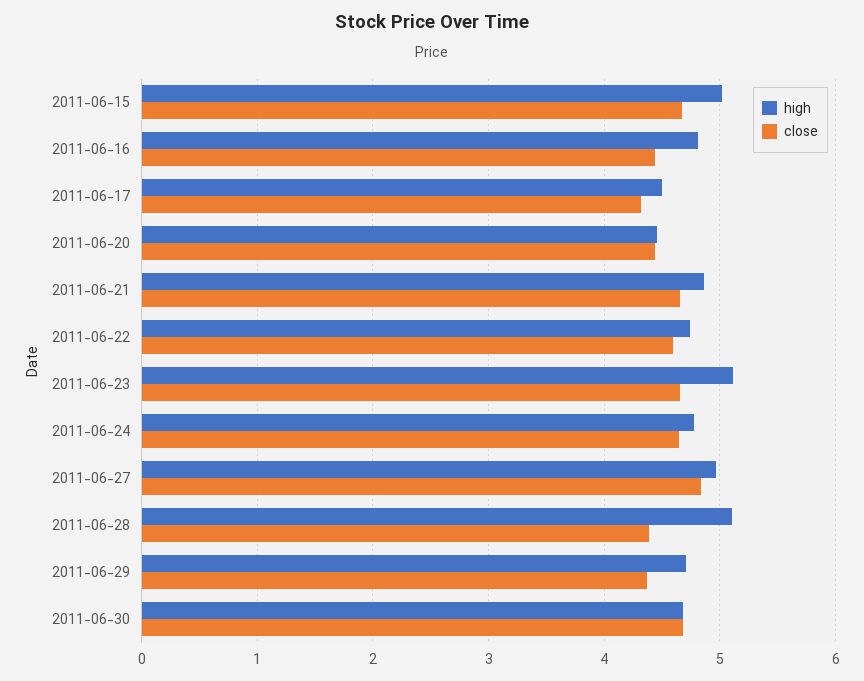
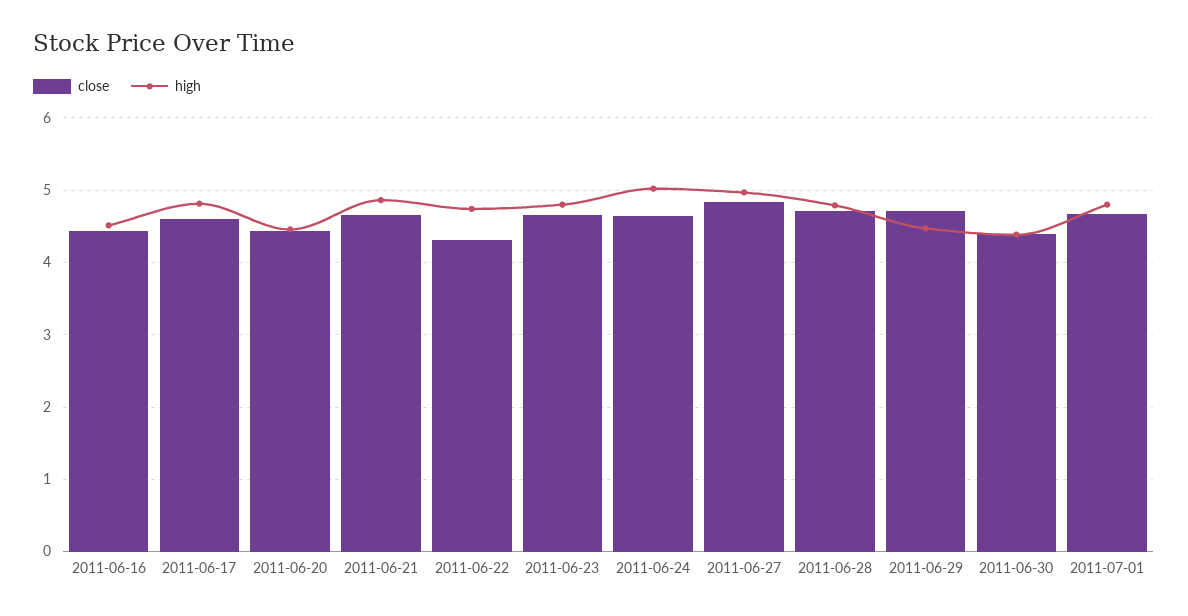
high, 2011-06-15: 5 -> none
close, 2011-06-15: 4.7 -> none
high, 2011-06-16: 4.8 -> 4.5
high, 2011-06-17: 4.5 -> 4.8
close, 2011-06-17: 4.3 -> 4.6
close, 2011-06-22: 4.6 -> 4.3
high, 2011-06-23: 5.1 -> 4.8
high, 2011-06-24: 4.8 -> 5
high, 2011-06-28: 5.1 -> 4.8
close, 2011-06-28: 4.4 -> 4.7
high, 2011-06-29: 4.7 -> 4.5
close, 2011-06-29: 4.4 -> 4.7
high, 2011-06-30: 4.7 -> 4.4
close, 2011-06-30: 4.7 -> 4.4
close, 2011-07-01: none -> 4.7
high, 2011-07-01: none -> 4.8

